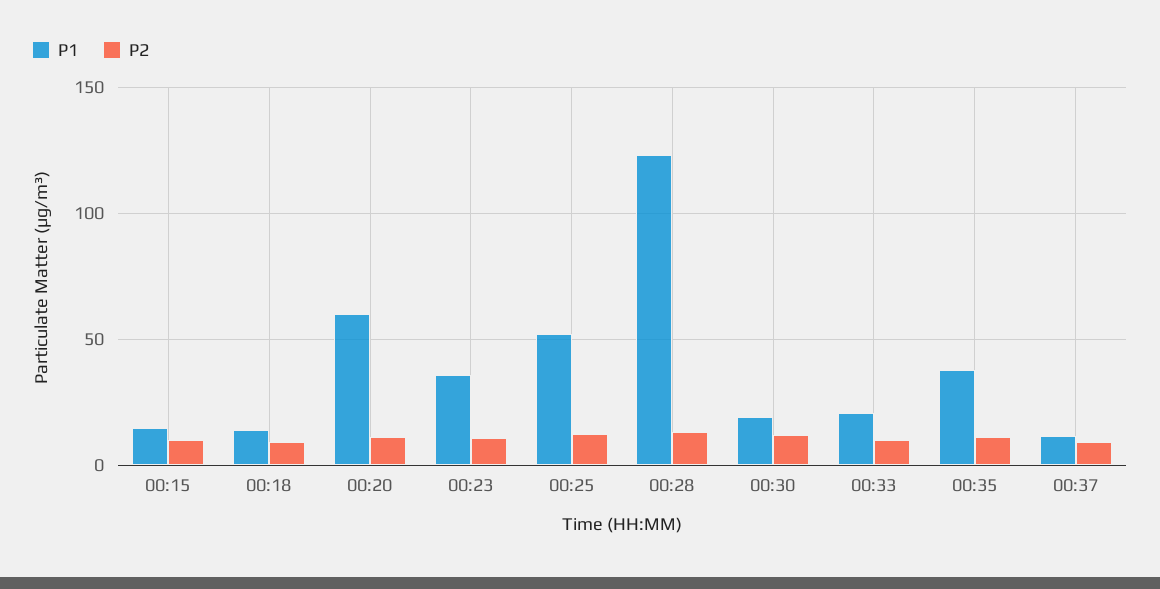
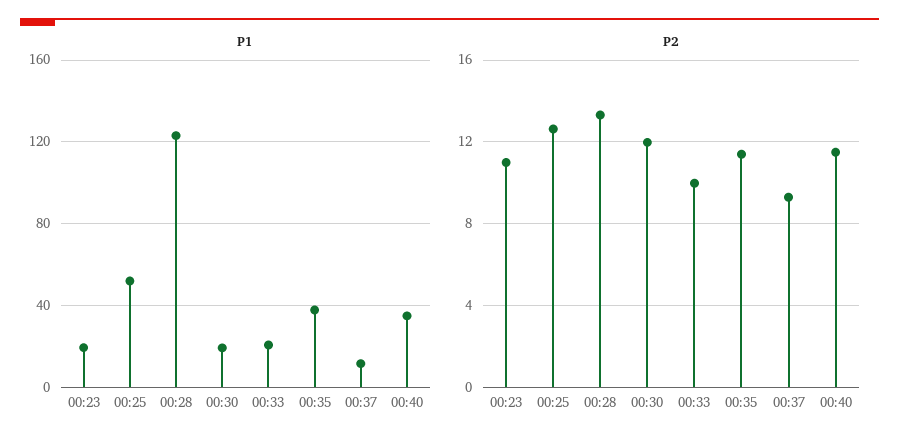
P1, 00:15: 15 -> none
P2, 00:15: 10 -> none
P1, 00:18: 15 -> none
P2, 00:18: 10 -> none
P1, 00:20: 60 -> none
P2, 00:20: 10 -> none
P1, 00:23: 35 -> 20
P1, 00:40: none -> 35
P2, 00:40: none -> 11.5

